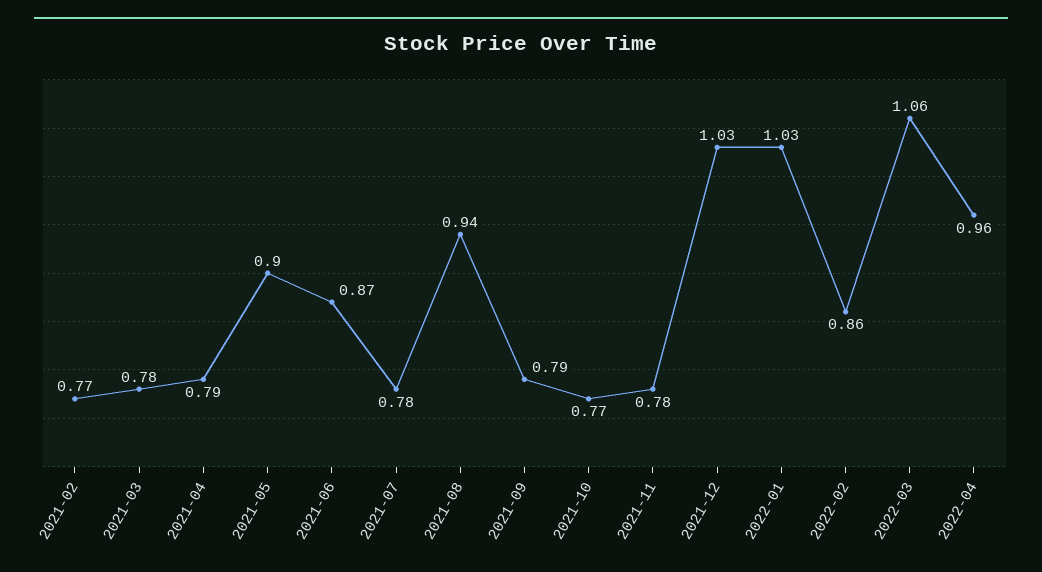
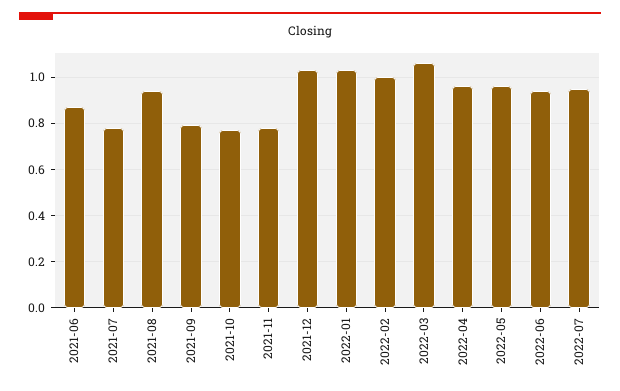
2021-02: 0.77 -> none
2021-03: 0.78 -> none
2021-04: 0.79 -> none
2021-05: 0.9 -> none
2022-02: 0.86 -> 1
2022-05: none -> 0.95
2022-06: none -> 0.95
2022-07: none -> 0.95

